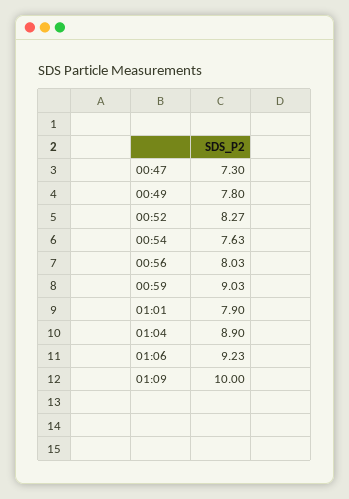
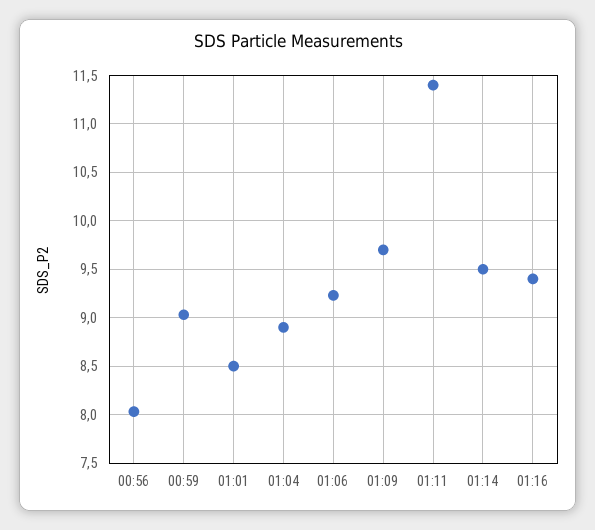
00:47: 7.3 -> none
00:49: 7.8 -> none
00:52: 8.27 -> none
00:54: 7.63 -> none
01:01: 7.9 -> 8.5
01:09: 10 -> 9.7
01:11: none -> 11.4
01:14: none -> 9.5
01:16: none -> 9.4

